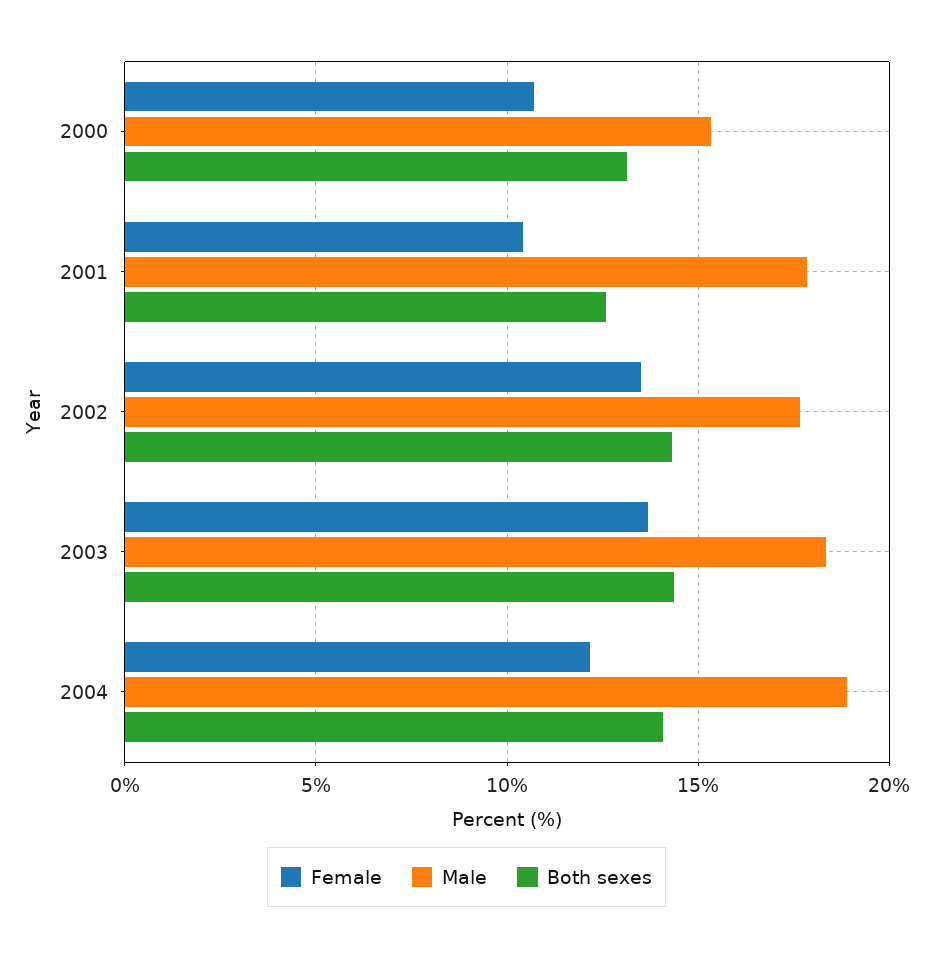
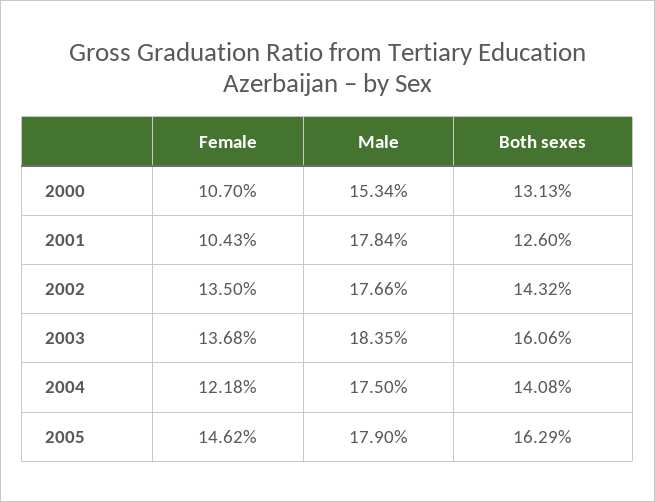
Both sexes, 2003: 14.5 -> 16.06
Male, 2004: 19 -> 17.5
Female, 2005: none -> 14.62
Male, 2005: none -> 17.9
Both sexes, 2005: none -> 16.29

